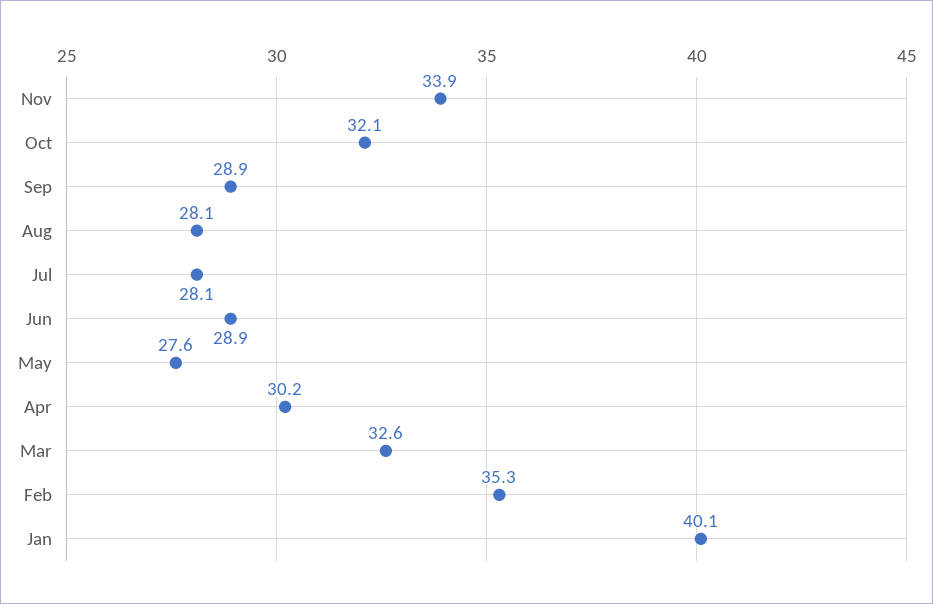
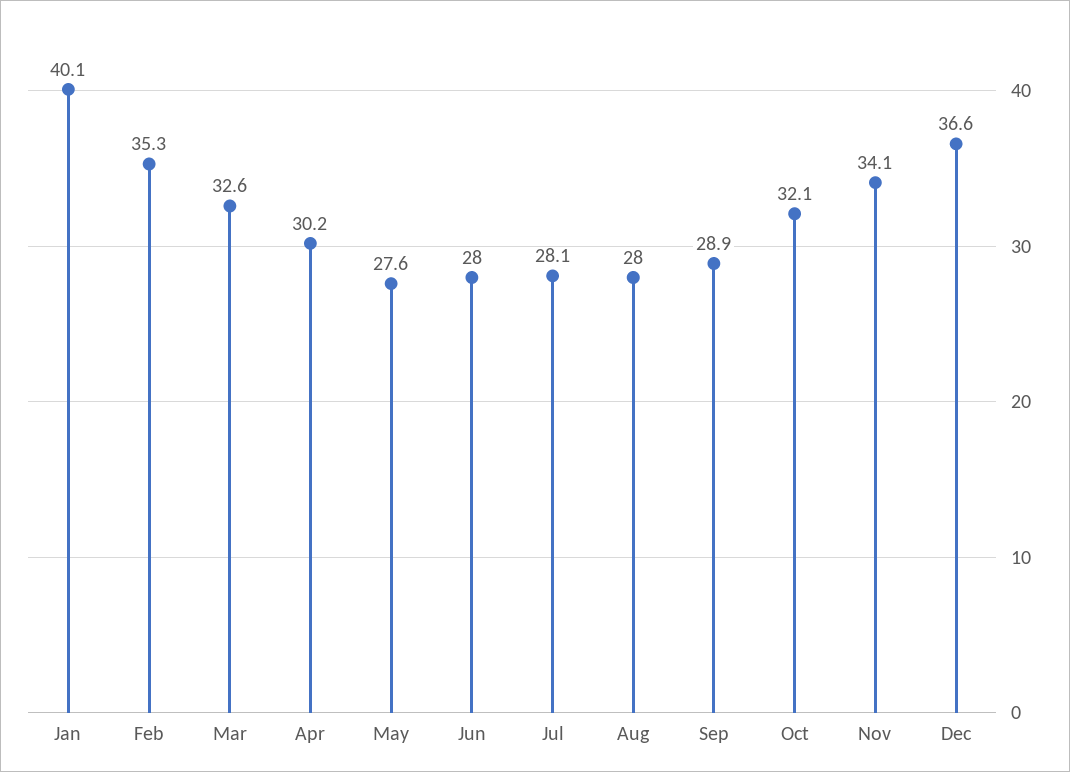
Nov: 33.9 -> 34.1
Aug: 28.1 -> 28
Jun: 28.9 -> 28
Dec: none -> 36.6

